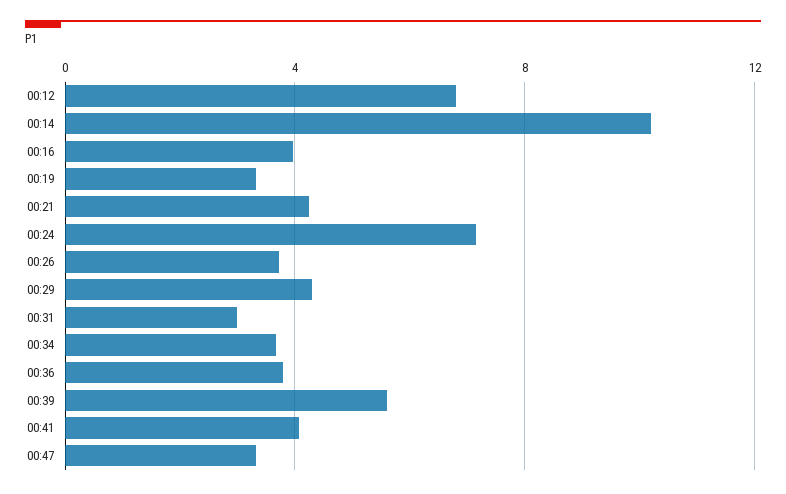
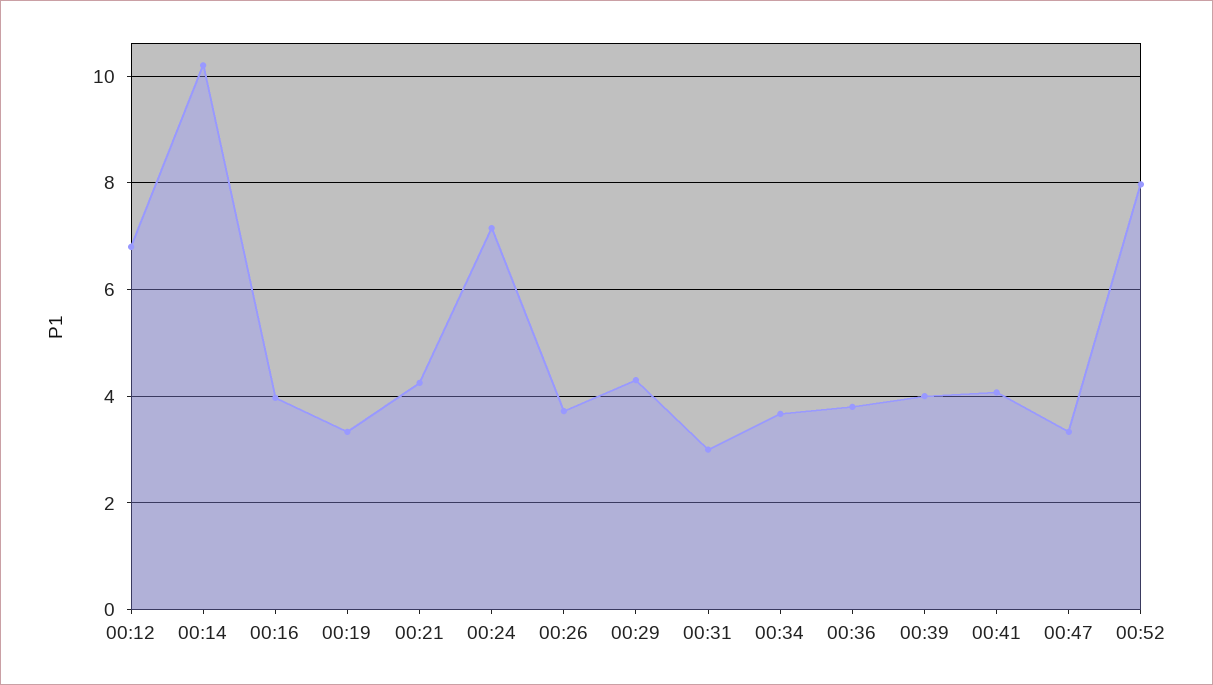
00:39: 5.5 -> 4
00:52: none -> 8

